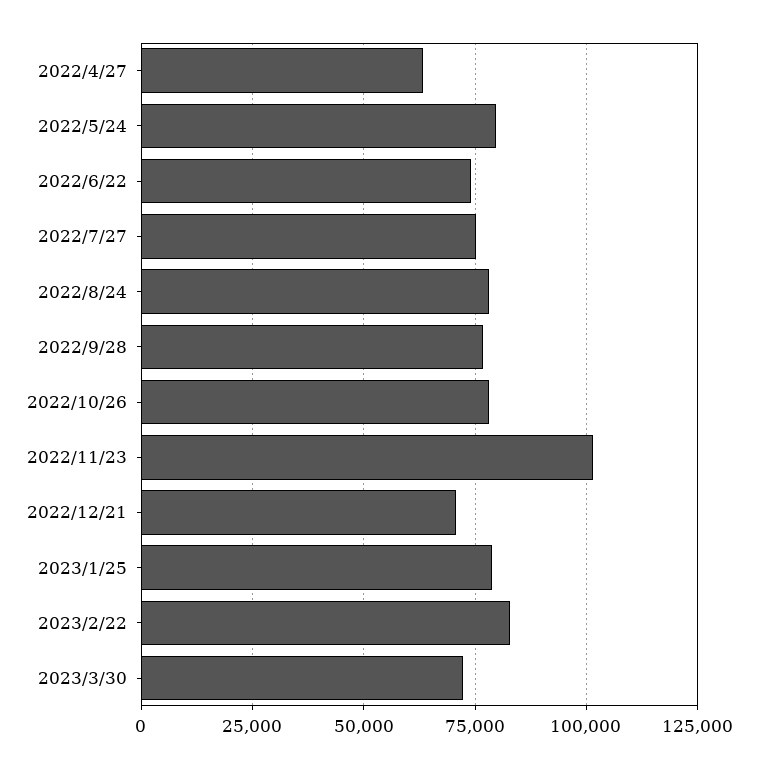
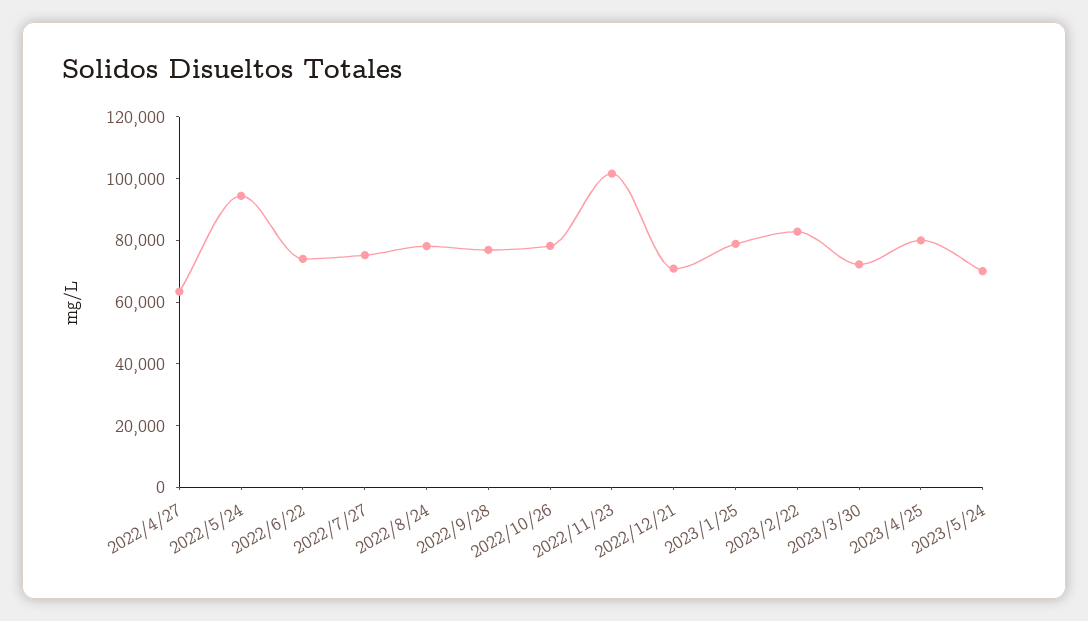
2022/5/24: 80000 -> 95000
2023/4/25: none -> 80000
2023/5/24: none -> 70000

